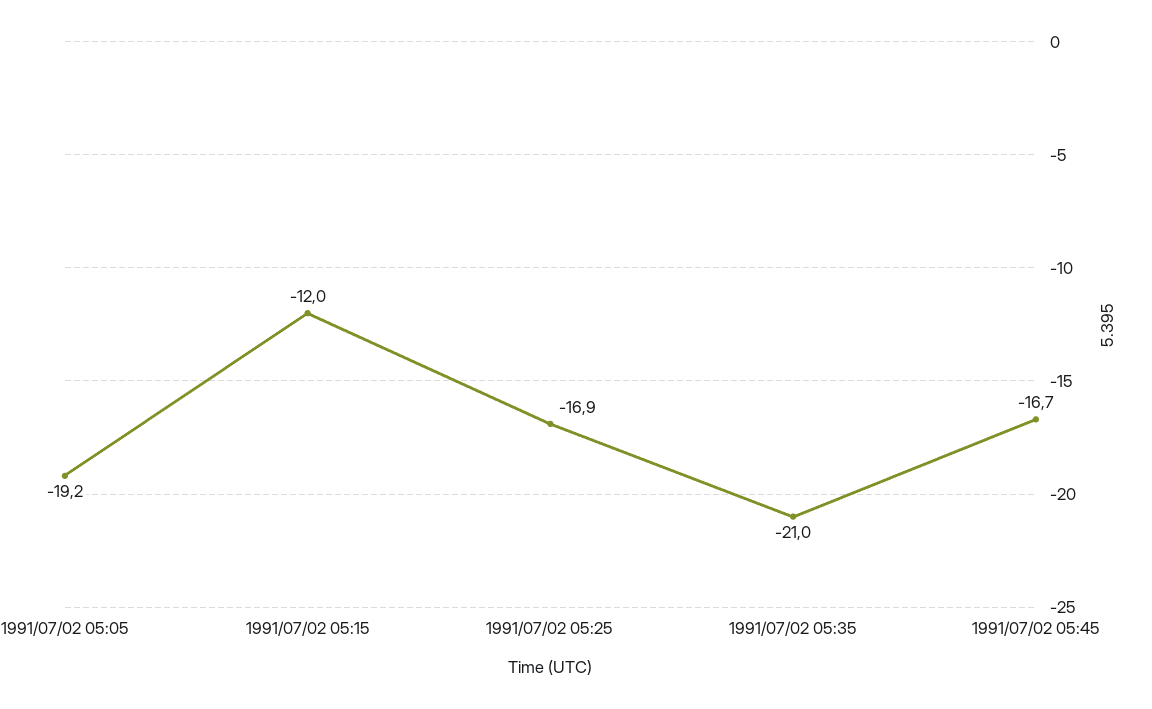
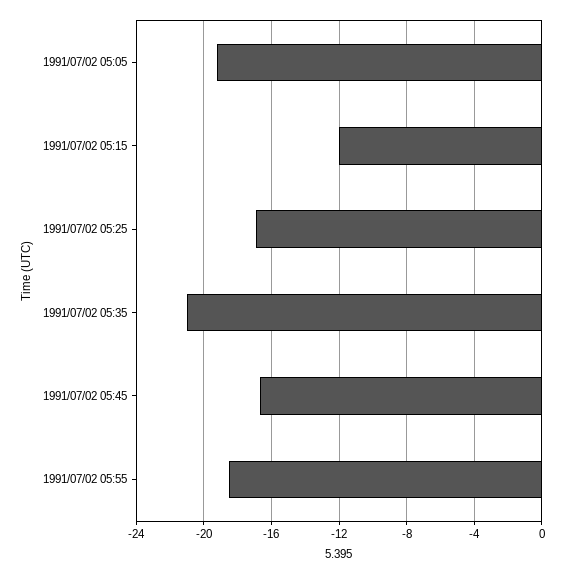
1991/07/02 05:55: none -> -18.5

